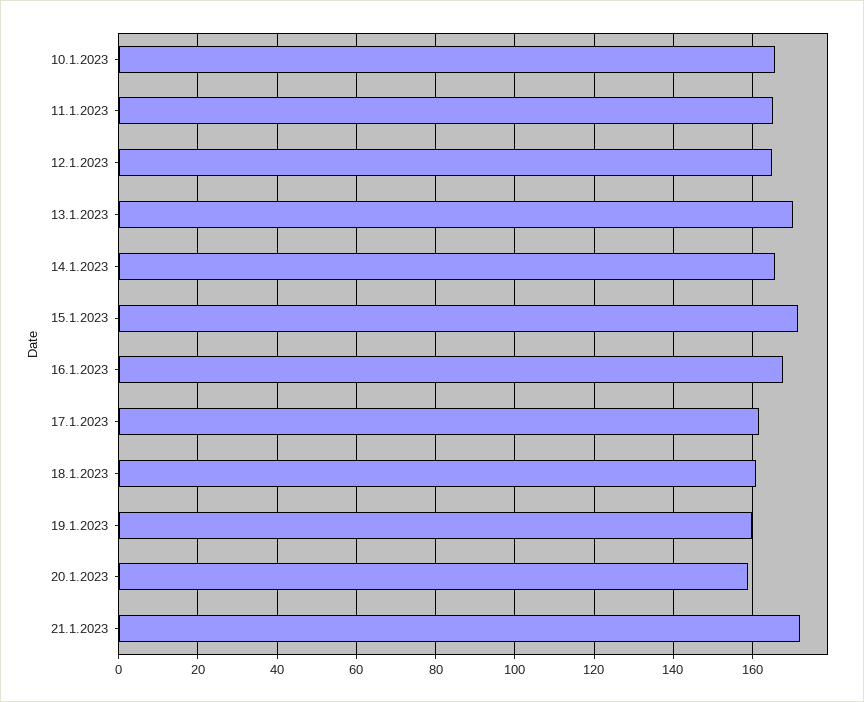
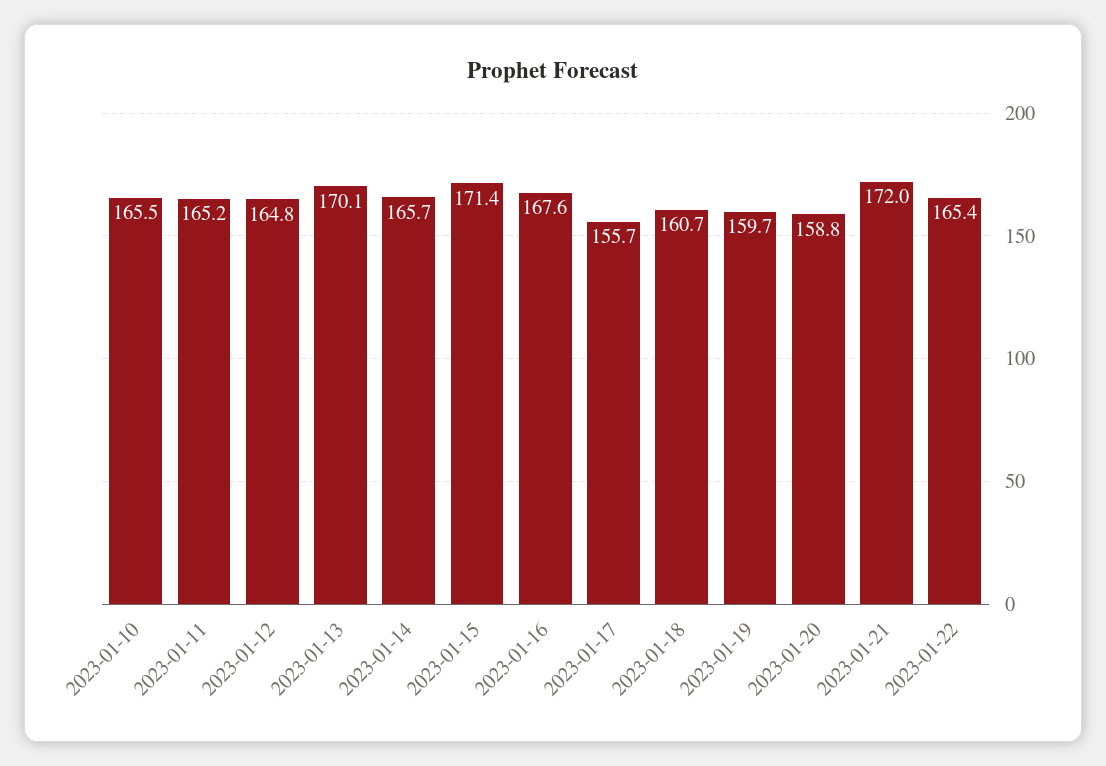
17.1.2023: 162 -> 155.7
2023-01-22: none -> 165.4

